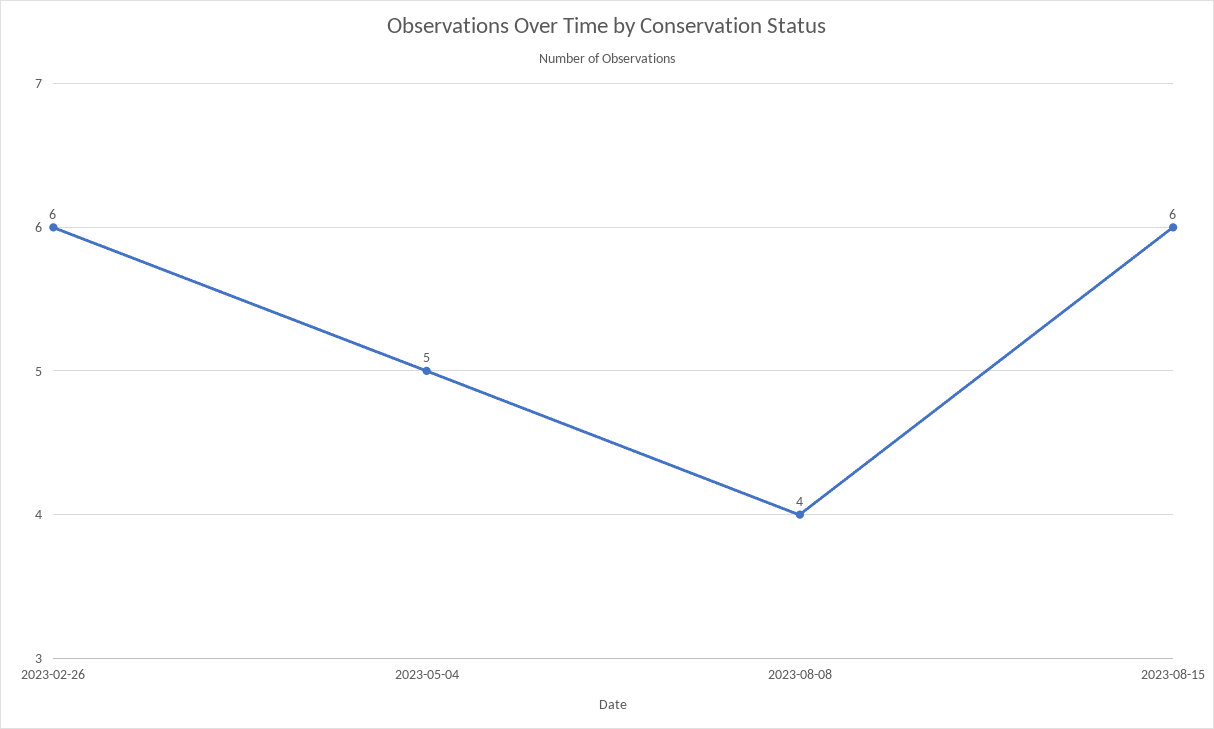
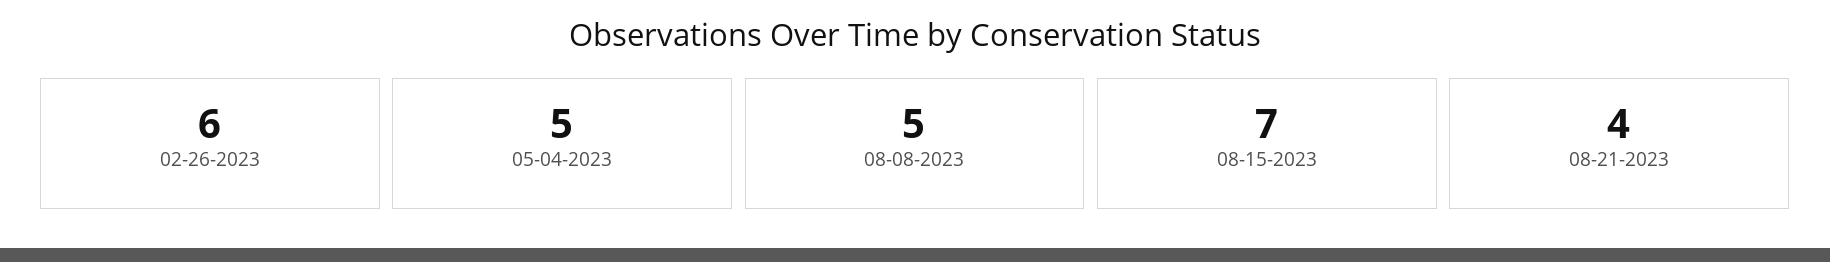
2023-08-08: 4 -> 5
2023-08-15: 6 -> 7
08-21-2023: none -> 4

